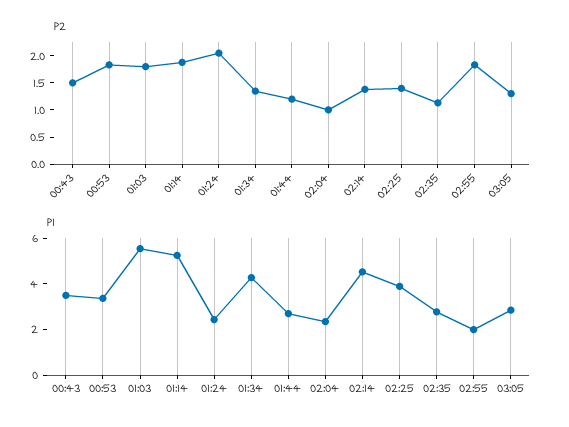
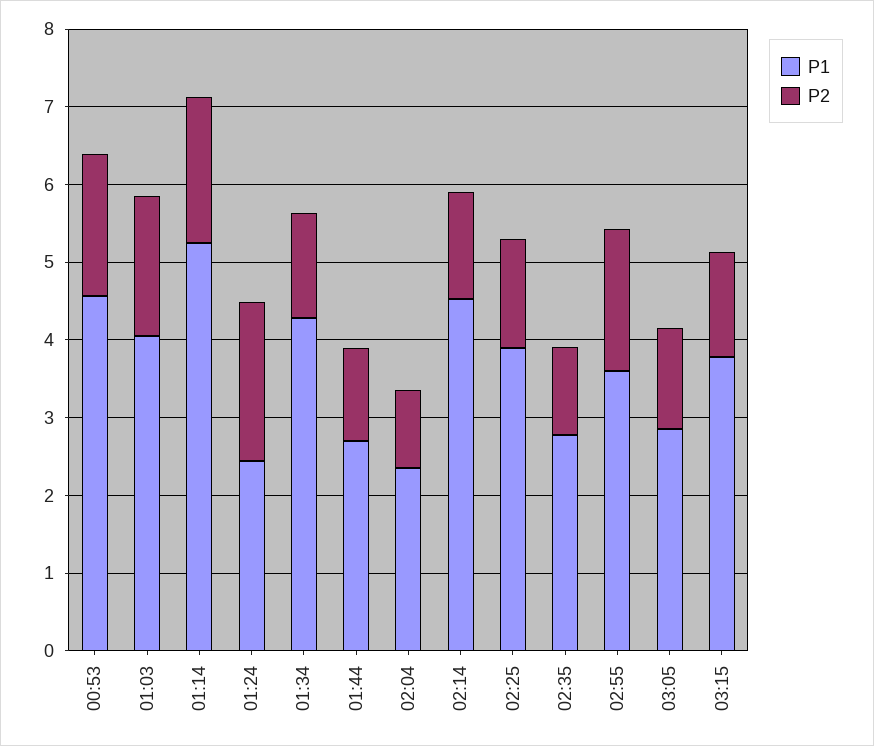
P2, 00:43: 1.5 -> none
P1, 00:43: 3.5 -> none
P1, 00:53: 3.5 -> 4.6
P1, 01:03: 5.5 -> 4
P1, 02:55: 2 -> 3.6
P1, 03:15: none -> 3.8
P2, 03:15: none -> 1.4

